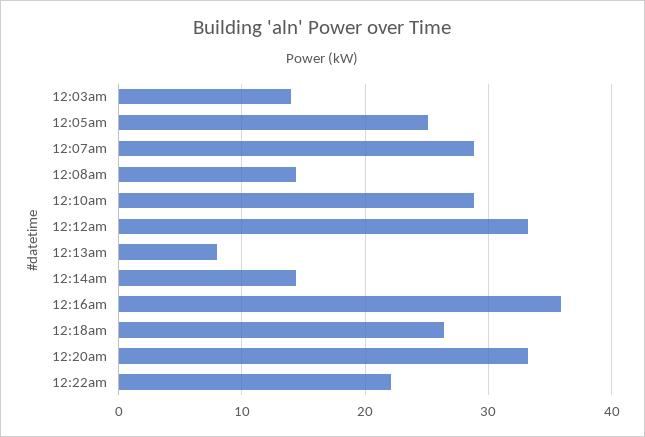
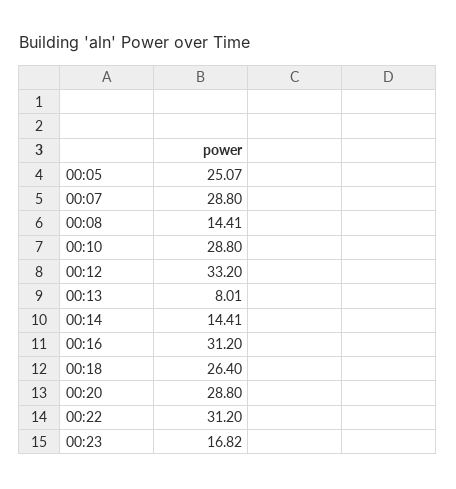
12:03am: 14 -> none
12:16am: 36 -> 31.2
12:20am: 33 -> 28.8
12:22am: 22 -> 31.2
00:23: none -> 16.82

